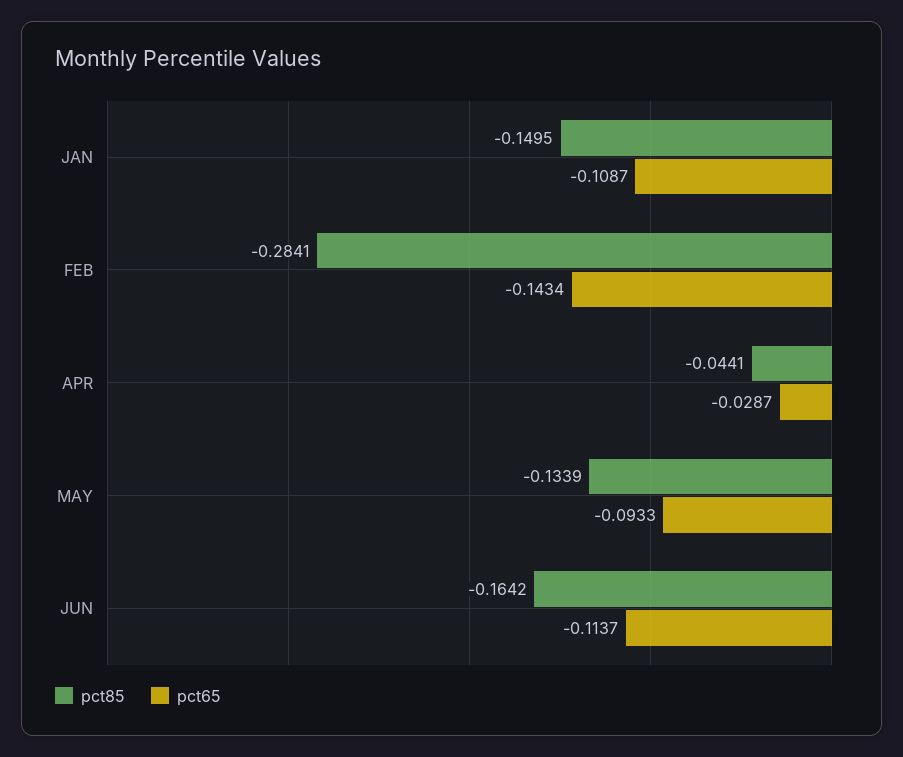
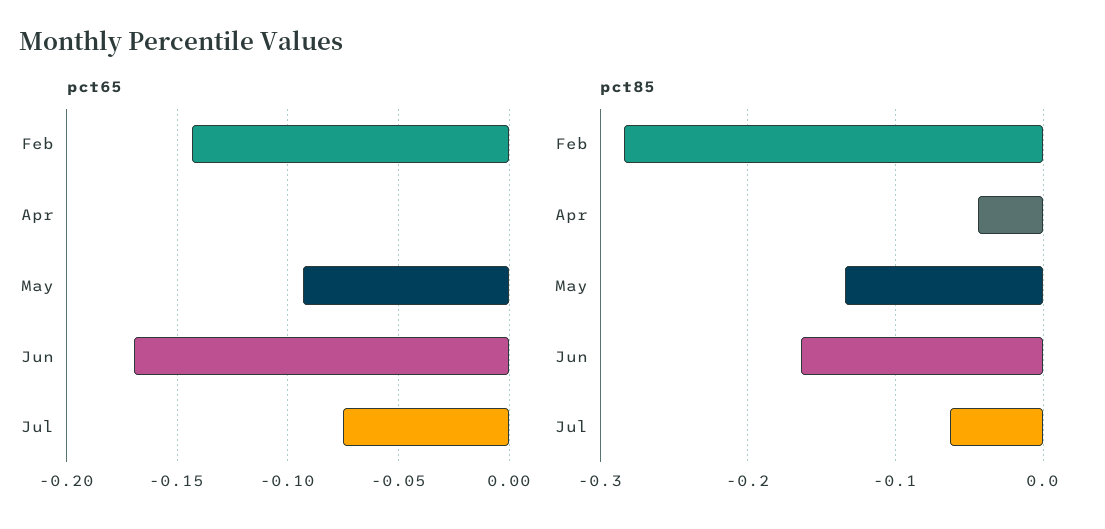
pct85, JAN: -0.1495 -> none
pct65, JAN: -0.1087 -> none
pct65, APR: -0.0287 -> 0
pct65, JUN: -0.1137 -> -0.17
pct65, Jul: none -> -0.075
pct85, Jul: none -> -0.06

